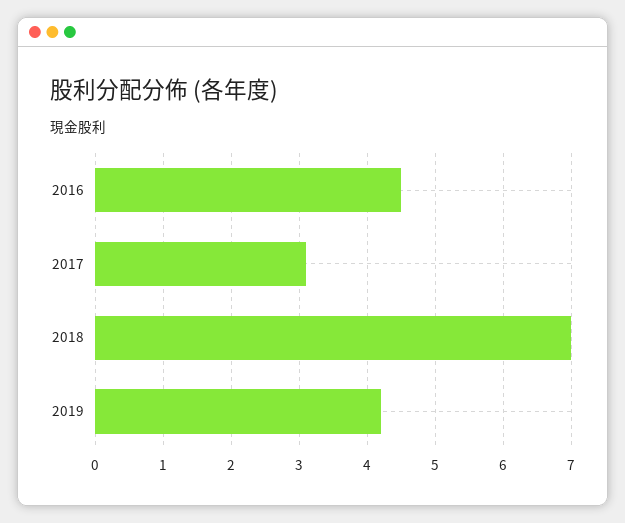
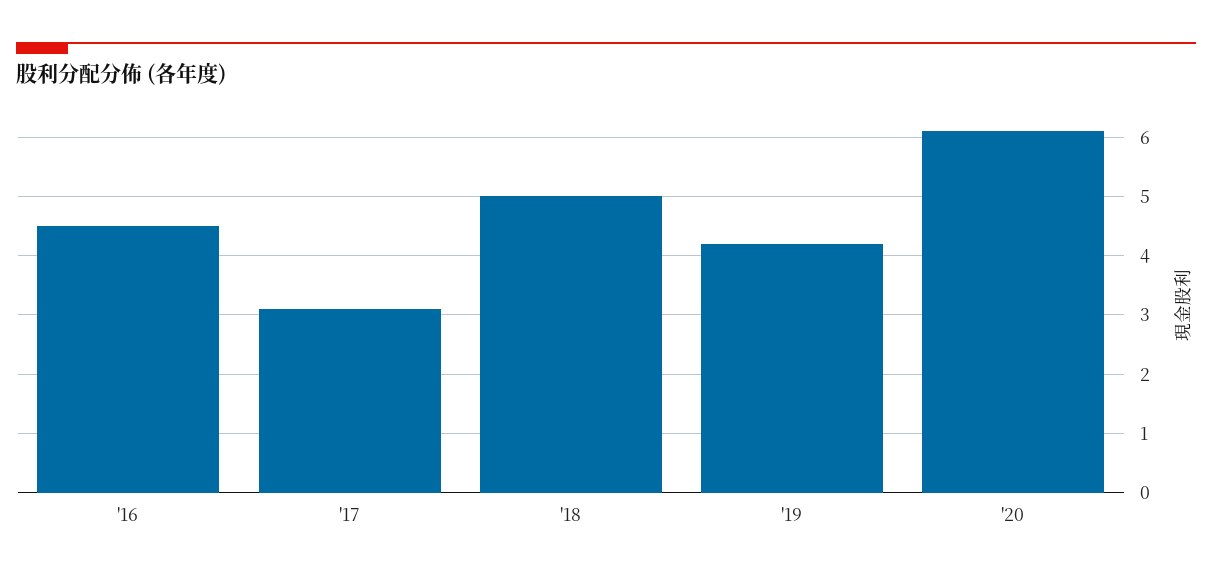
2018: 7 -> 5
'20: none -> 6

